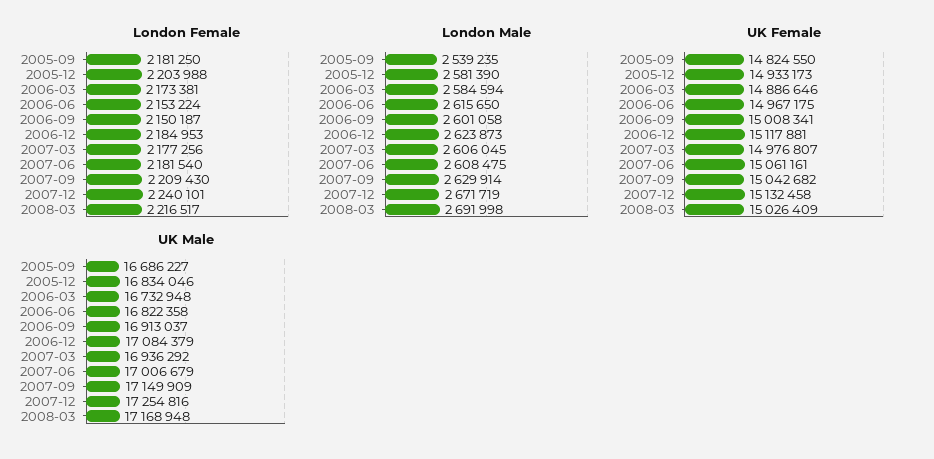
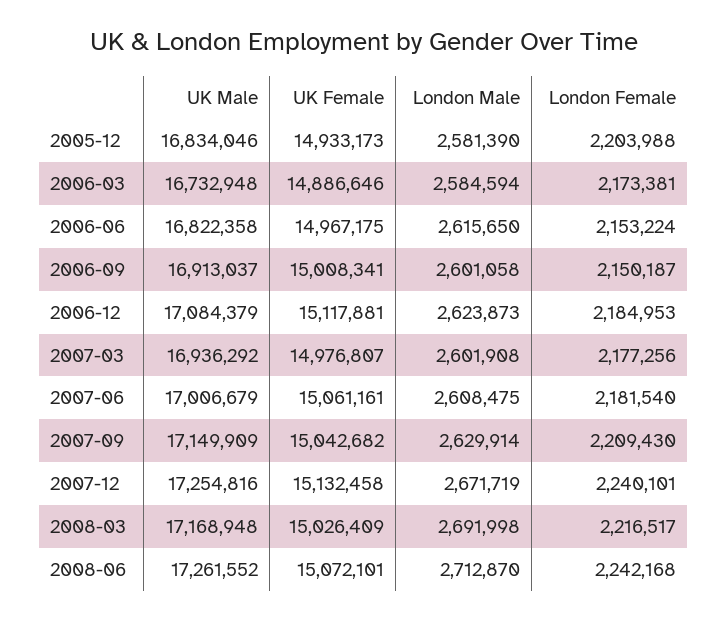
London Female, 2005-09: 2181250 -> none
London Male, 2005-09: 2539235 -> none
London Male, 2007-03: 2606045 -> 2601908
UK Female, 2005-09: 14824550 -> none
UK Male, 2005-09: 16686227 -> none
UK Male, 2008-06: none -> 17261552
UK Female, 2008-06: none -> 15072101
London Male, 2008-06: none -> 2712870
London Female, 2008-06: none -> 2242168

